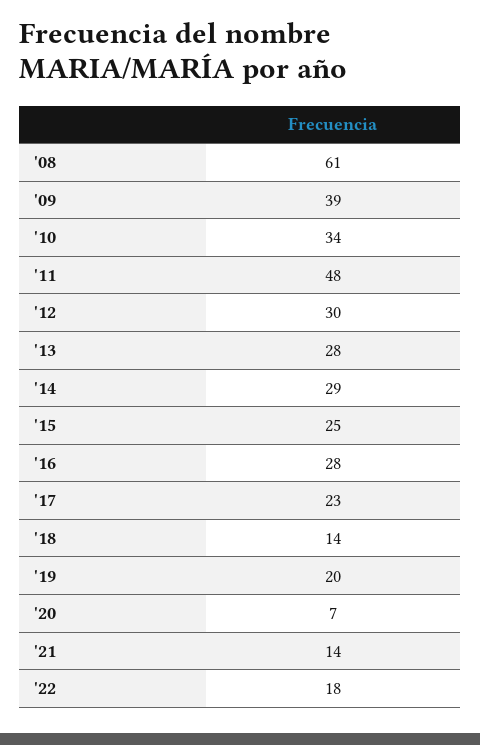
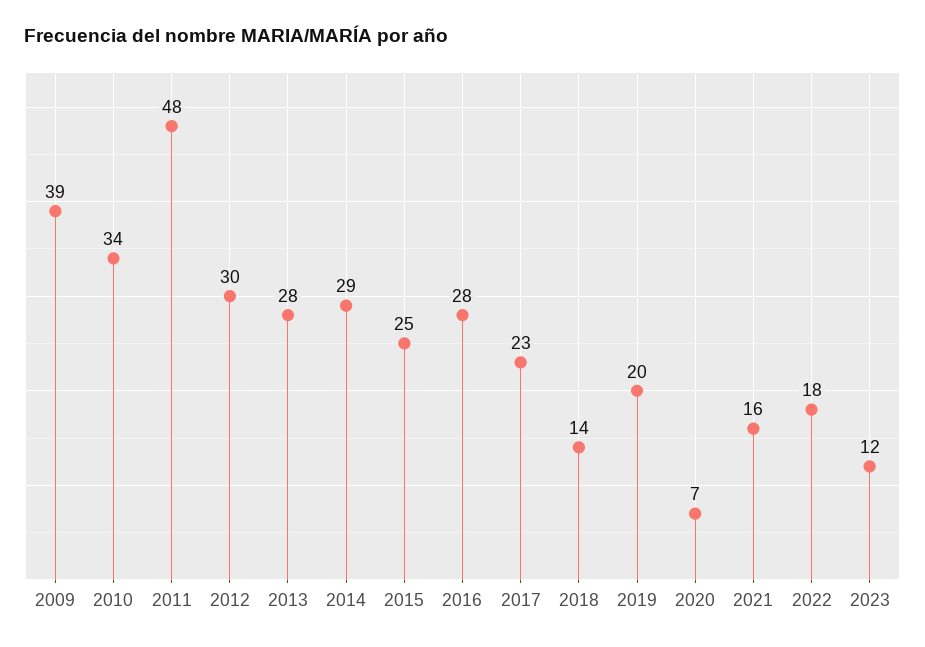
'08: 61 -> none
'21: 14 -> 16
2023: none -> 12

